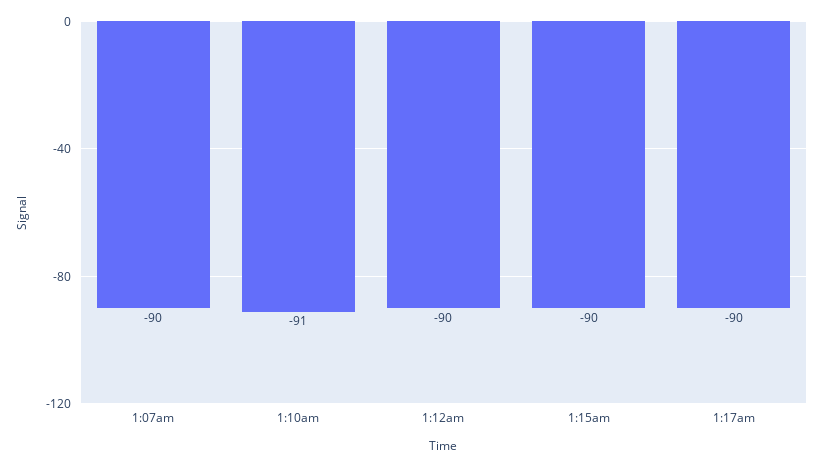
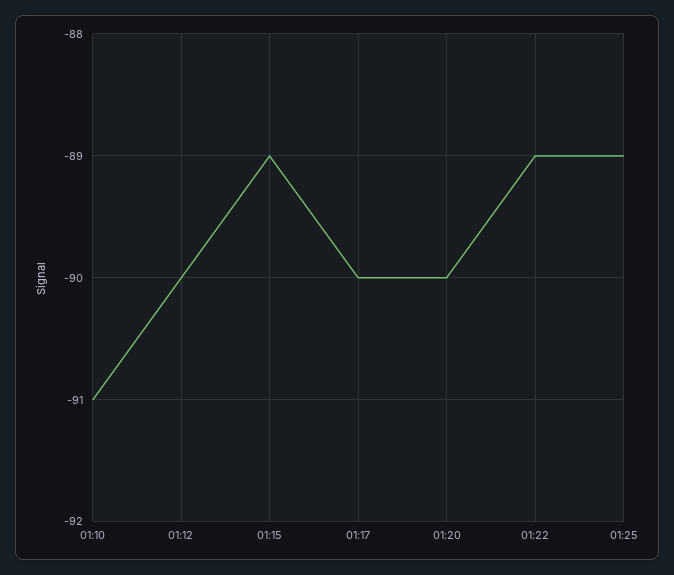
1:07am: -90 -> none
1:15am: -90 -> -89
01:20: none -> -90
01:22: none -> -89
01:25: none -> -89

